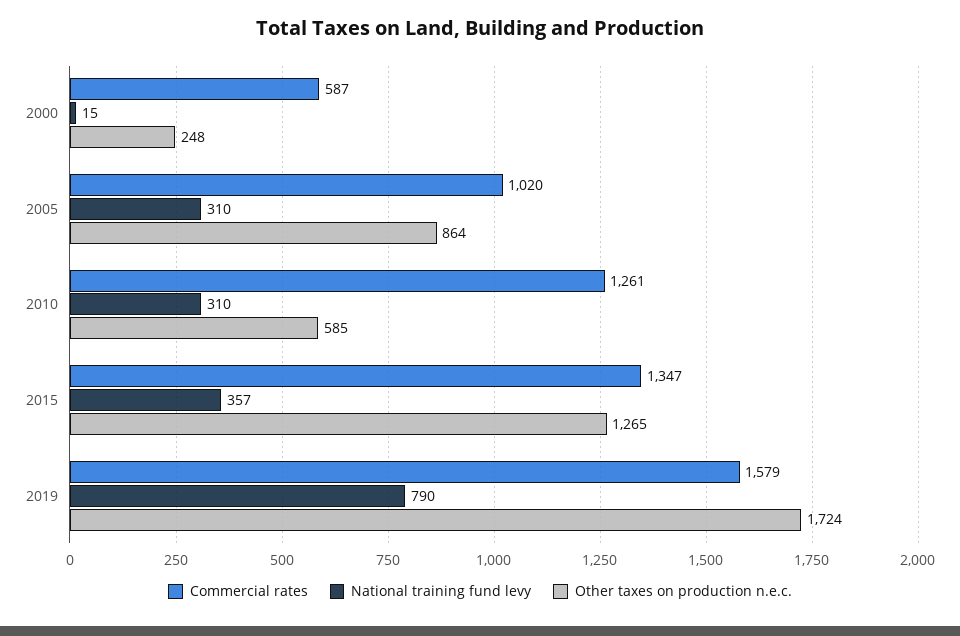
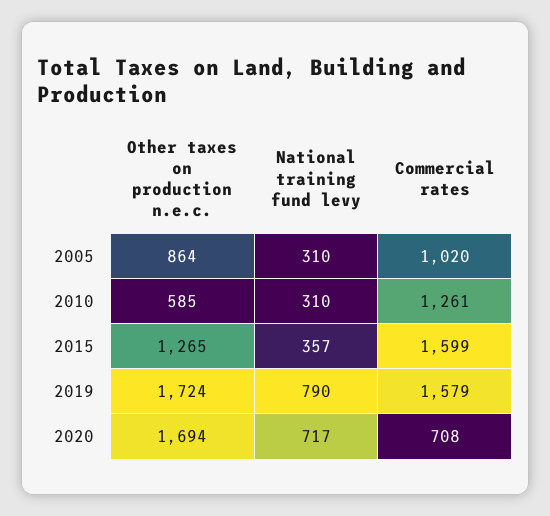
Commercial rates, 2000: 587 -> none
National training fund levy, 2000: 15 -> none
Other taxes on production n.e.c., 2000: 248 -> none
Commercial rates, 2015: 1347 -> 1599
Other taxes on production n.e.c., 2020: none -> 1694
National training fund levy, 2020: none -> 717
Commercial rates, 2020: none -> 708

